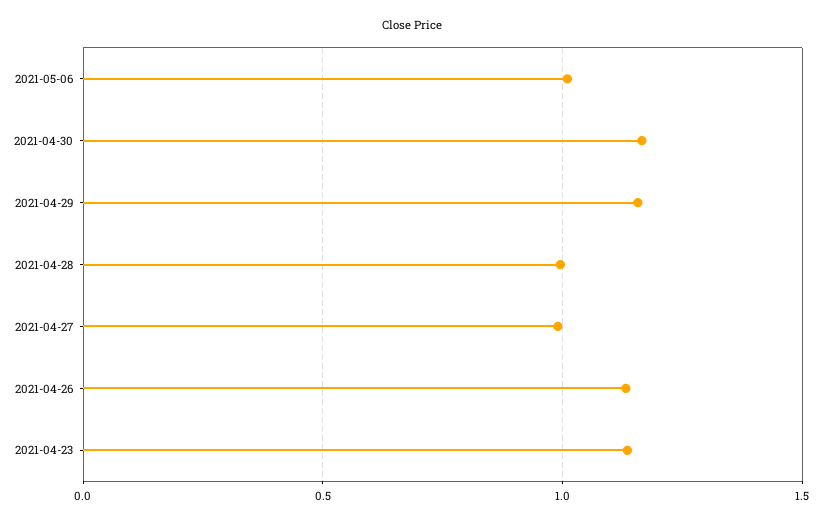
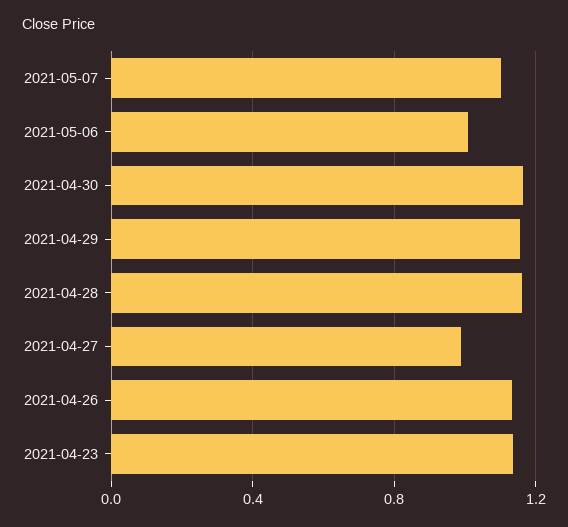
2021-04-28: 1 -> 1.15
2021-05-07: none -> 1.1

